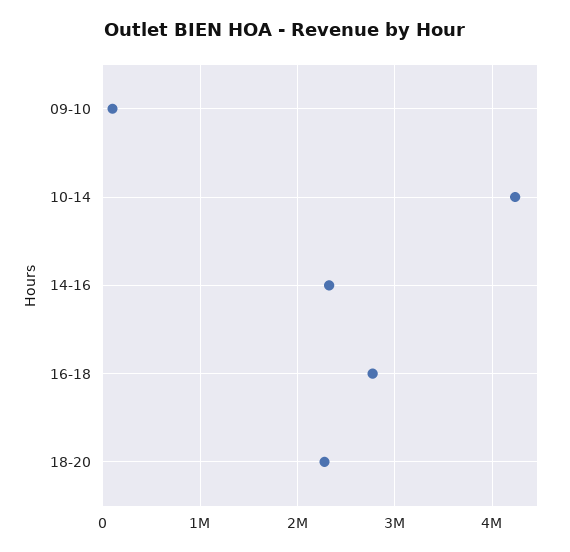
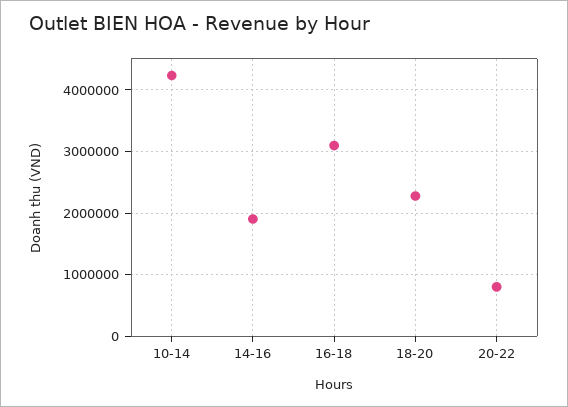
09-10: 100000 -> none
14-16: 2300000 -> 1900000
16-18: 2800000 -> 3100000
20-22: none -> 800000

